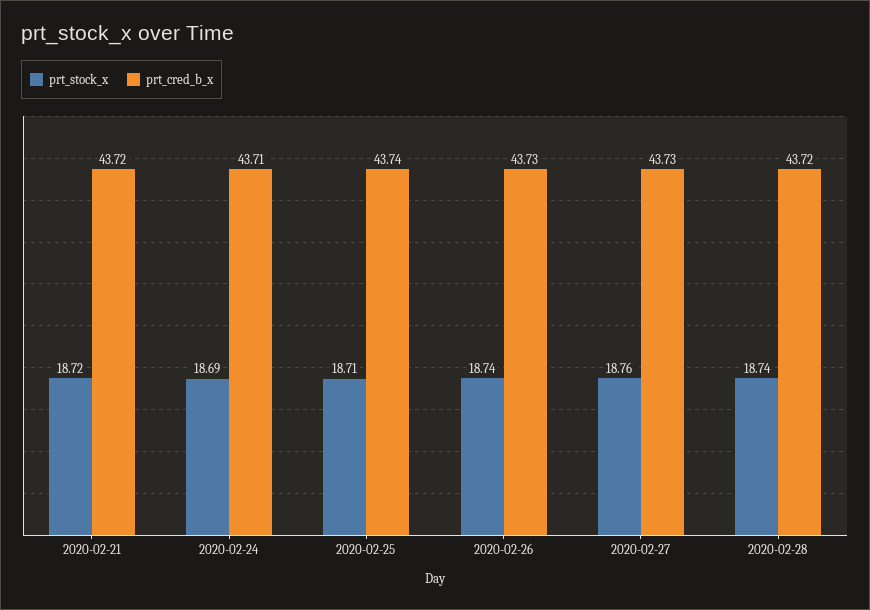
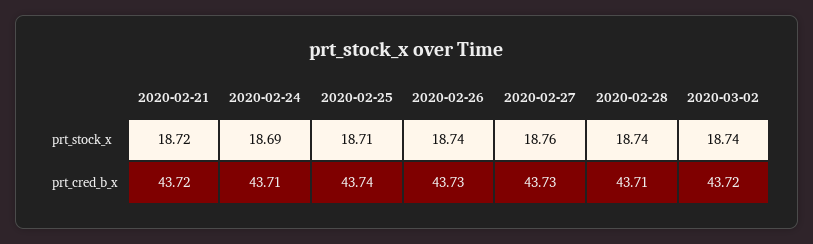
prt_cred_b_x, 2020-02-28: 43.72 -> 43.71
prt_stock_x, 2020-03-02: none -> 18.74
prt_cred_b_x, 2020-03-02: none -> 43.72

